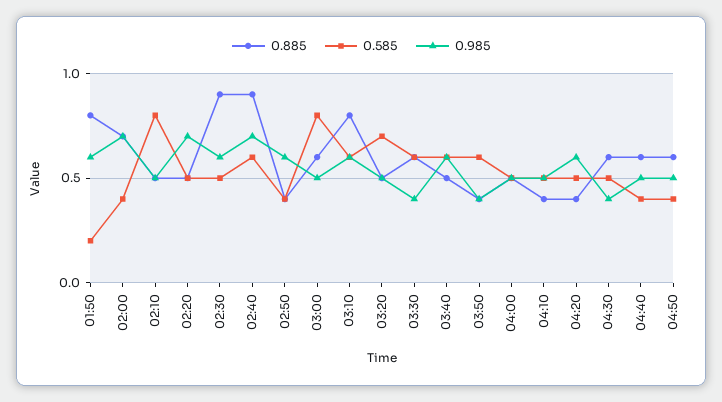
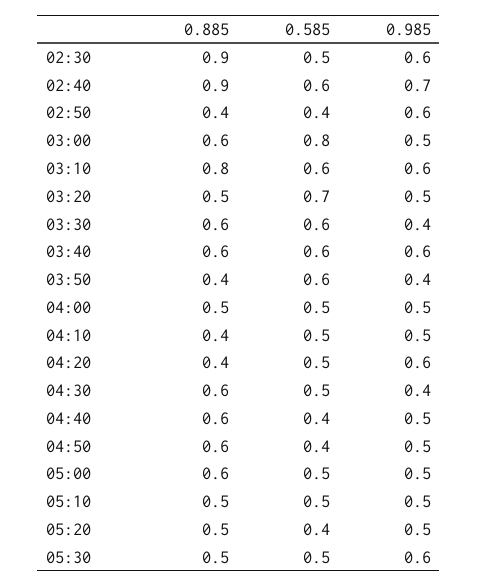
0.885, 01:50: 0.8 -> none
0.585, 01:50: 0.2 -> none
0.985, 01:50: 0.6 -> none
0.885, 02:00: 0.7 -> none
0.585, 02:00: 0.4 -> none
0.985, 02:00: 0.7 -> none
0.885, 02:10: 0.5 -> none
0.585, 02:10: 0.8 -> none
0.985, 02:10: 0.5 -> none
0.885, 02:20: 0.5 -> none
0.585, 02:20: 0.5 -> none
0.985, 02:20: 0.7 -> none
0.885, 03:40: 0.5 -> 0.6
0.885, 05:00: none -> 0.6
0.585, 05:00: none -> 0.5
0.985, 05:00: none -> 0.5
0.885, 05:10: none -> 0.5
0.585, 05:10: none -> 0.5
0.985, 05:10: none -> 0.5
0.885, 05:20: none -> 0.5
0.585, 05:20: none -> 0.4
0.985, 05:20: none -> 0.5
0.885, 05:30: none -> 0.5
0.585, 05:30: none -> 0.5
0.985, 05:30: none -> 0.6

